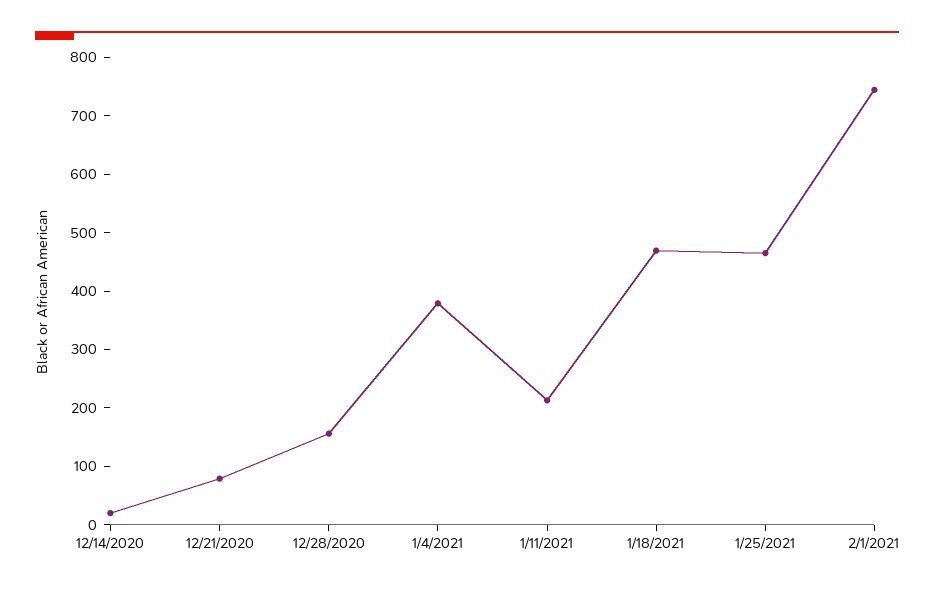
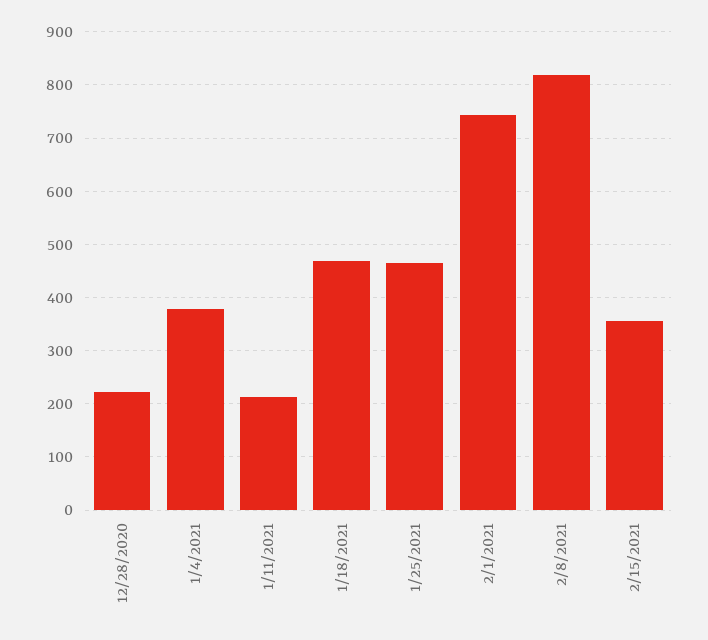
12/14/2020: 20 -> none
12/21/2020: 80 -> none
12/28/2020: 160 -> 220
2/8/2021: none -> 820
2/15/2021: none -> 360

